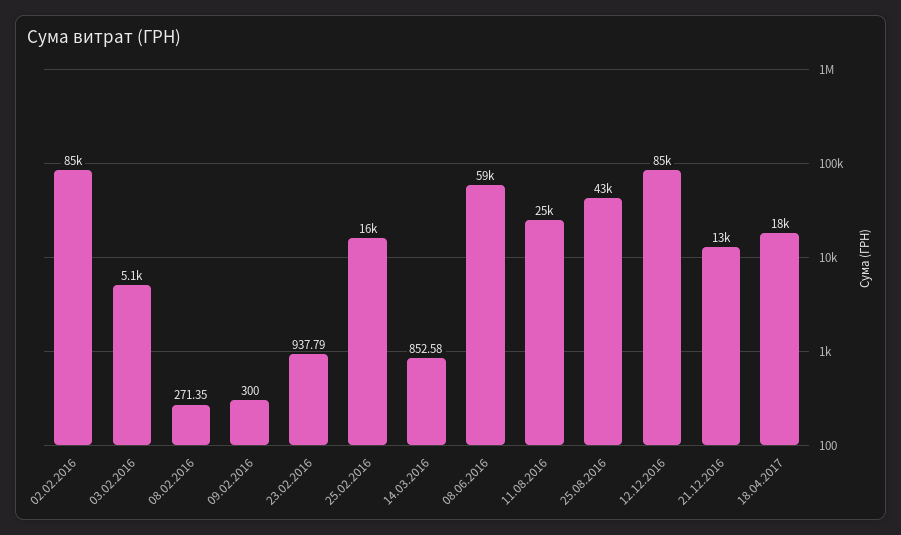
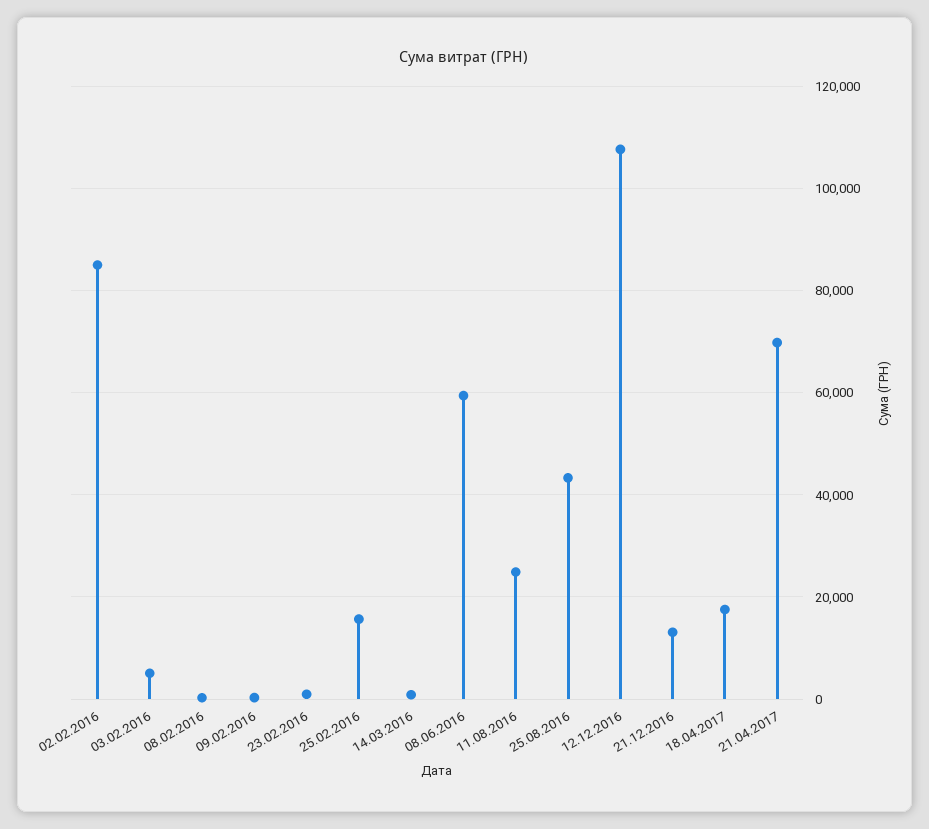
12.12.2016: 85000 -> 108000
21.04.2017: none -> 70000

